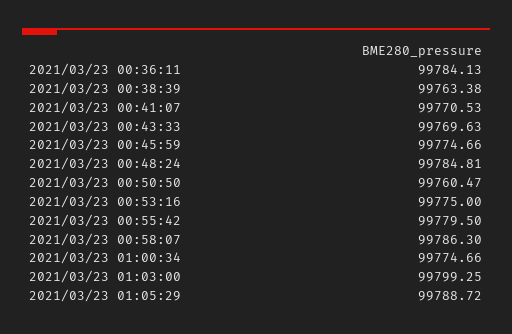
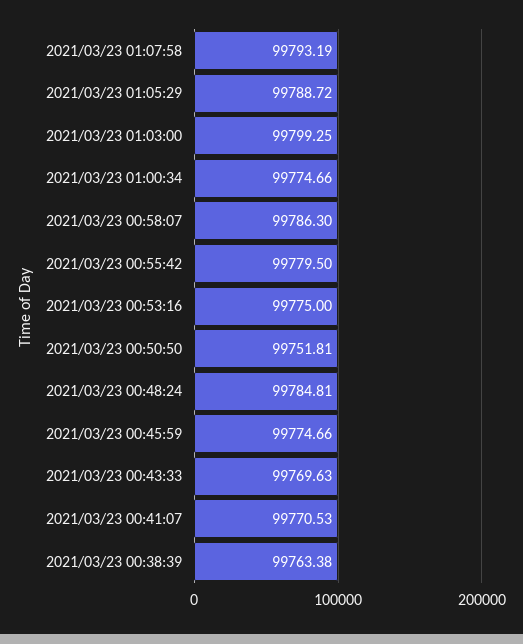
2021/03/23 00:36:11: 99784.13 -> none
2021/03/23 00:50:50: 99760.47 -> 99751.81
2021/03/23 01:07:58: none -> 99793.19

